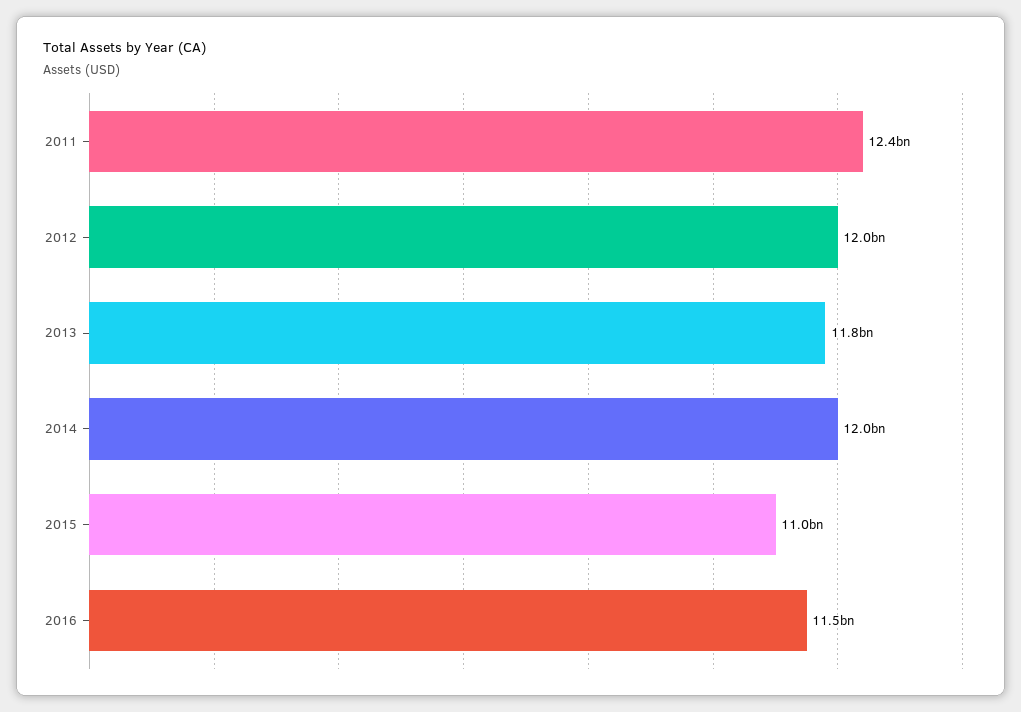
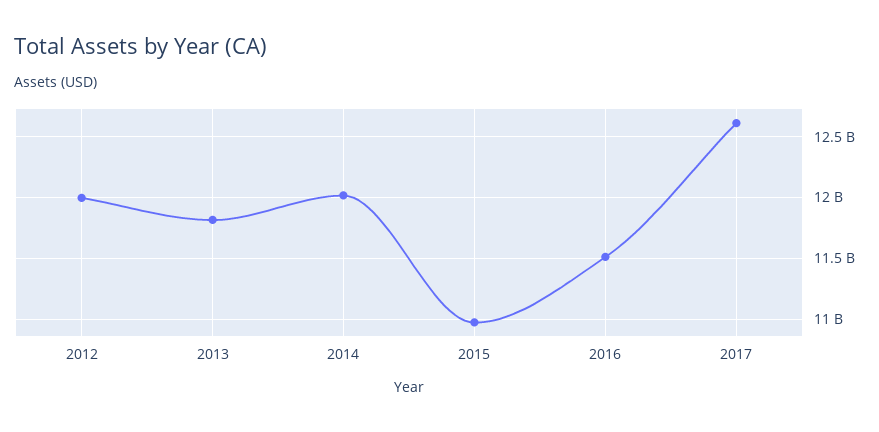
2011: 12400000000 -> none
2017: none -> 12600000000

